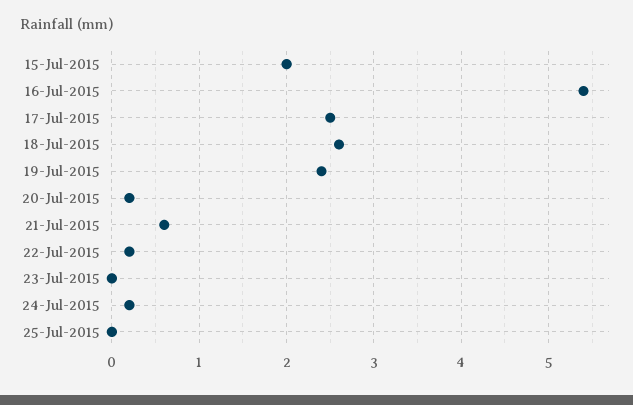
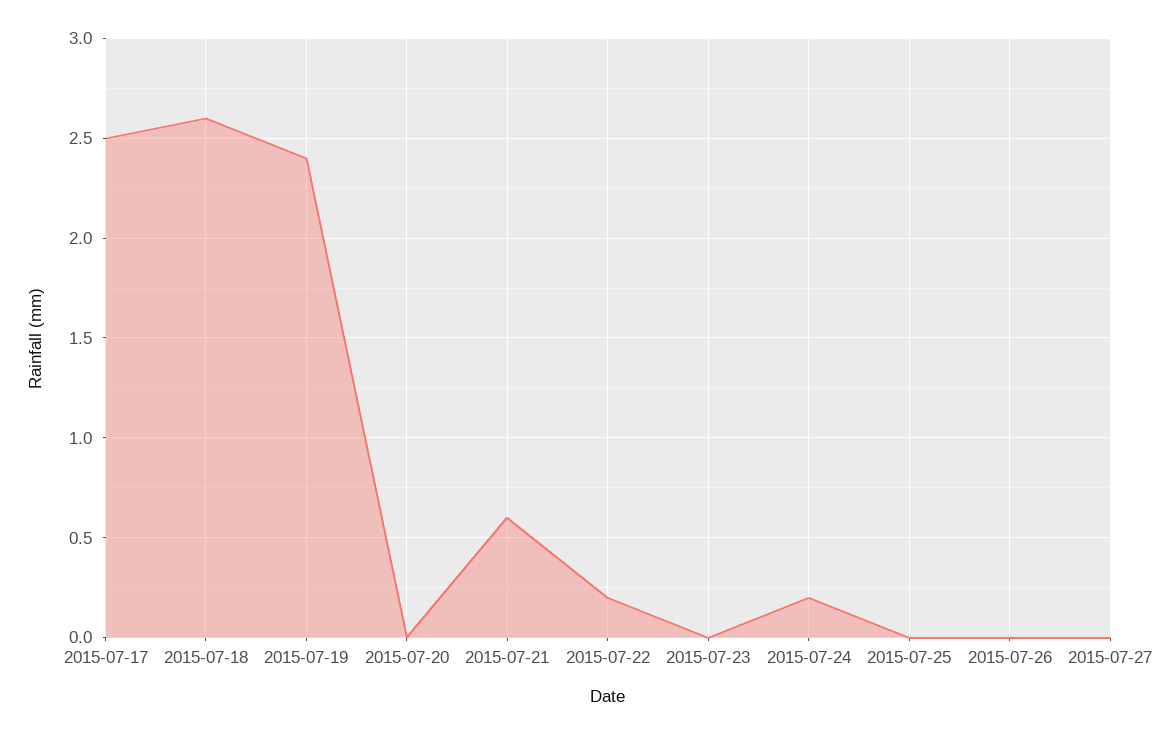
15-Jul-2015: 2 -> none
16-Jul-2015: 5.4 -> none
20-Jul-2015: 0.2 -> 0
2015-07-26: none -> 0
2015-07-27: none -> 0

